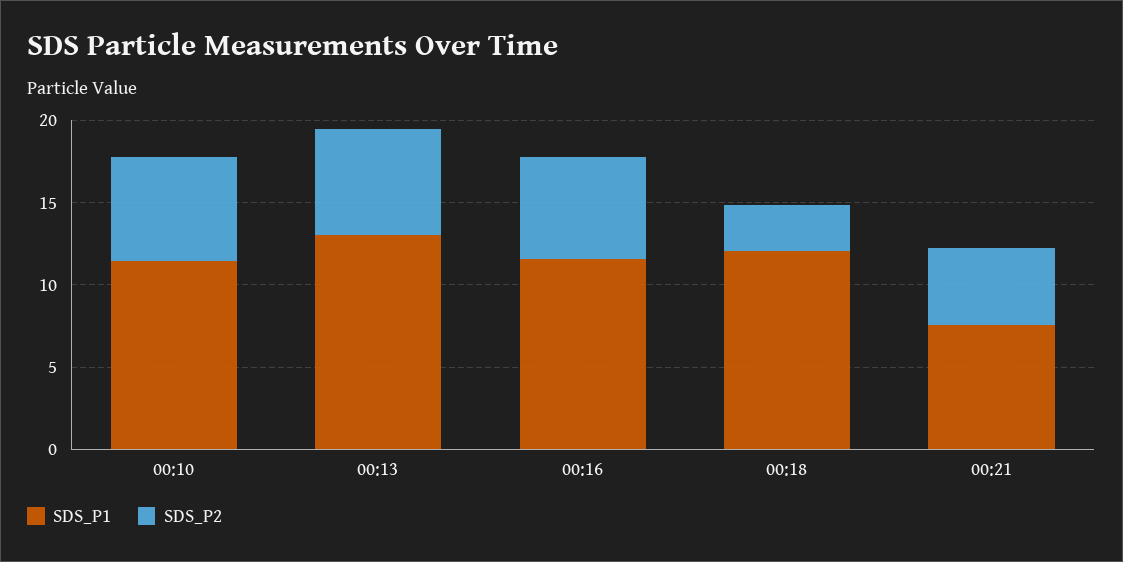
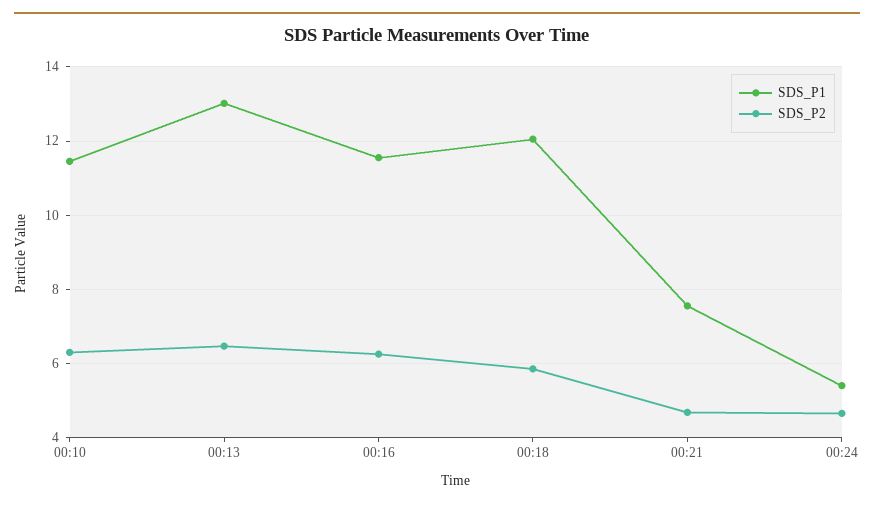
SDS_P2, 00:18: 3 -> 5.8
SDS_P1, 00:24: none -> 5.4
SDS_P2, 00:24: none -> 4.6

